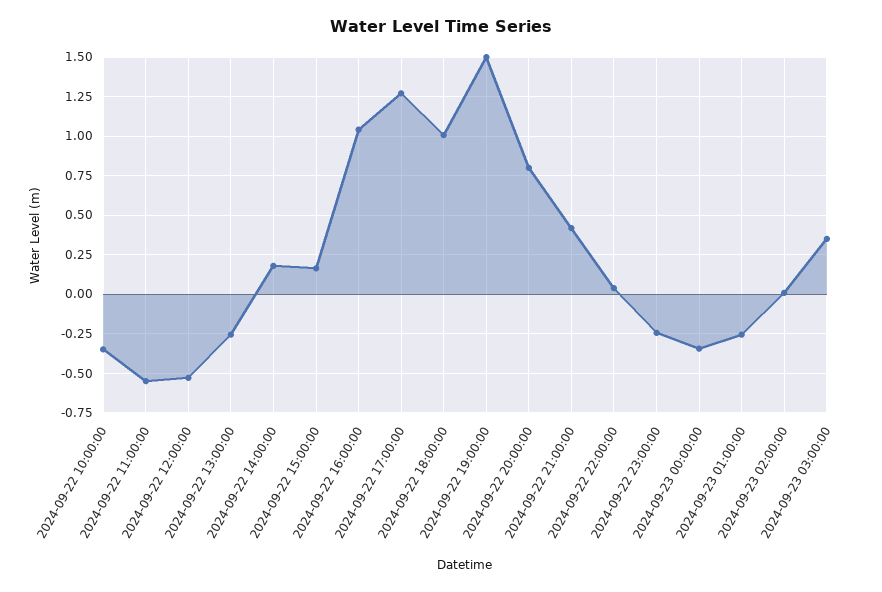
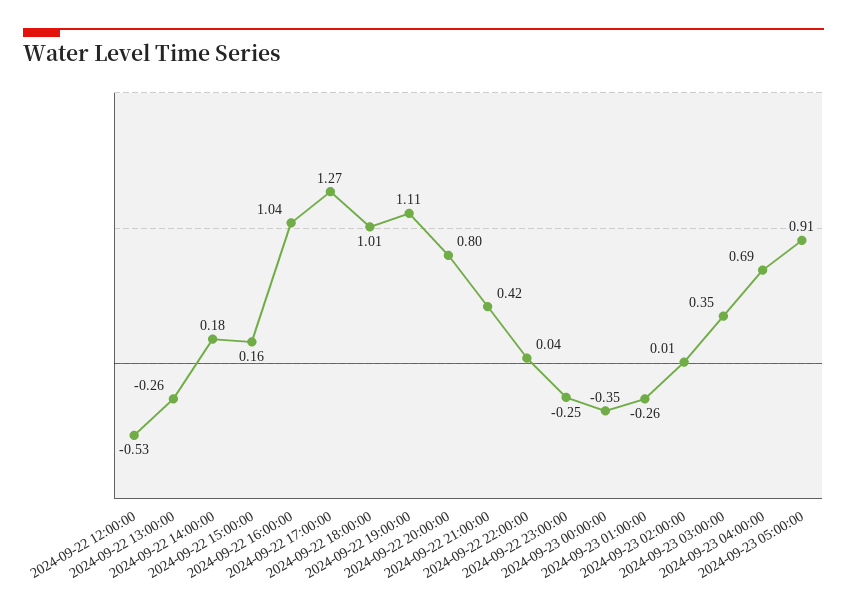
2024-09-22 10:00:00: -0.35 -> none
2024-09-22 11:00:00: -0.55 -> none
2024-09-22 19:00:00: 1.5 -> 1.11
2024-09-23 04:00:00: none -> 0.69
2024-09-23 05:00:00: none -> 0.91

